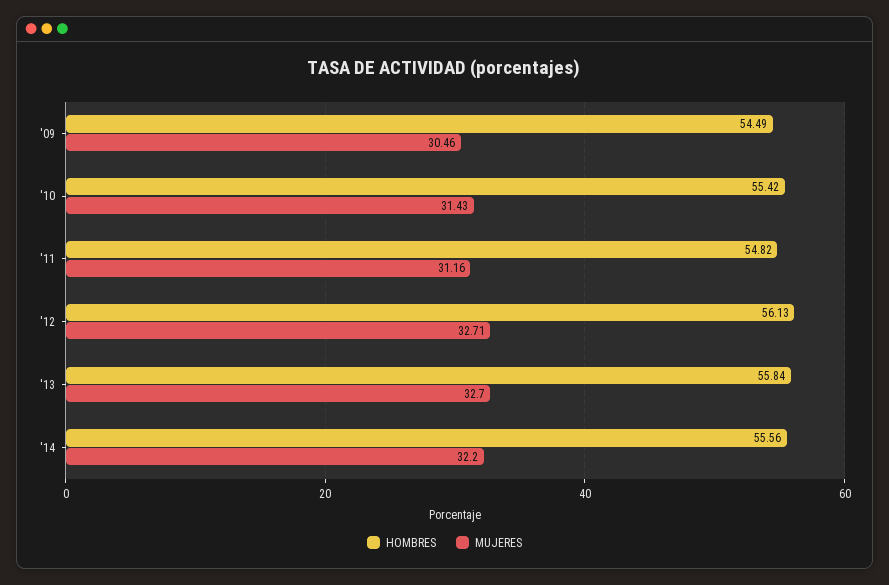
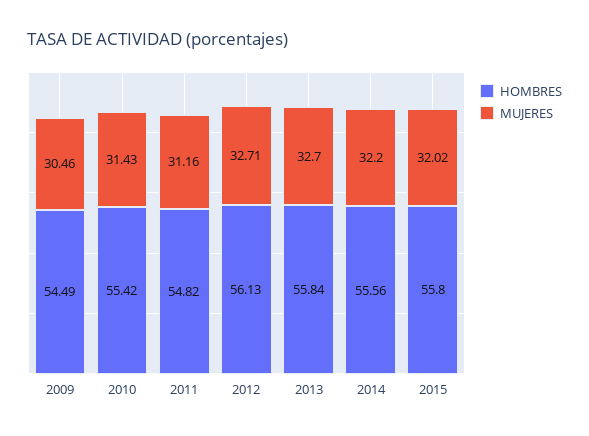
HOMBRES, 2015: none -> 55.8
MUJERES, 2015: none -> 32.02

